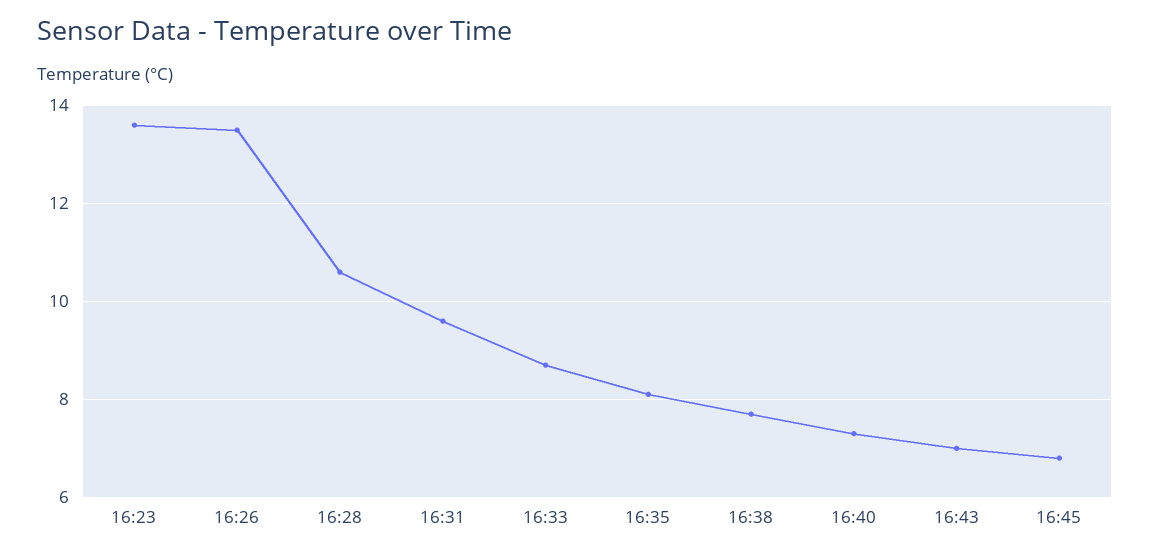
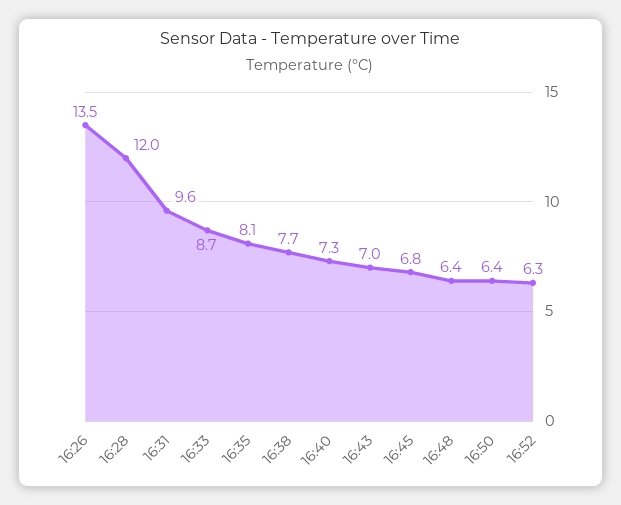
16:23: 13.5 -> none
16:28: 10.5 -> 12
16:48: none -> 6.4
16:50: none -> 6.4
16:52: none -> 6.3

